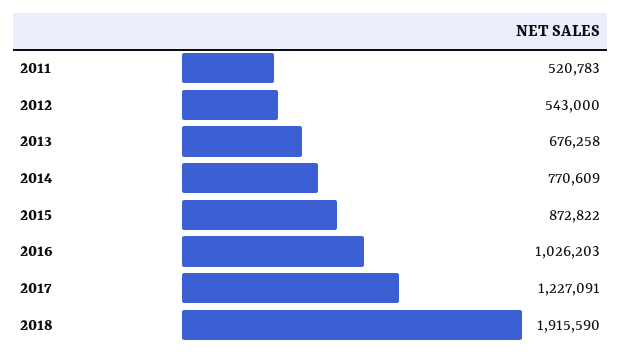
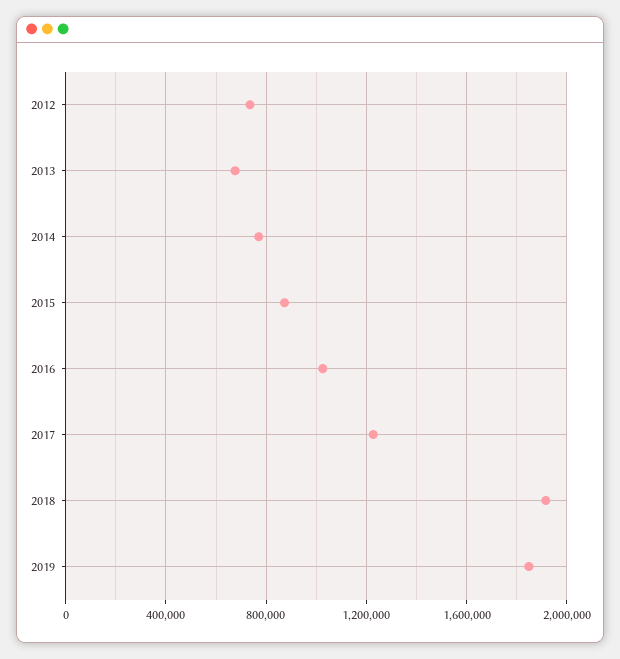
2011: 520783 -> none
2012: 543000 -> 750000
2019: none -> 1850000

